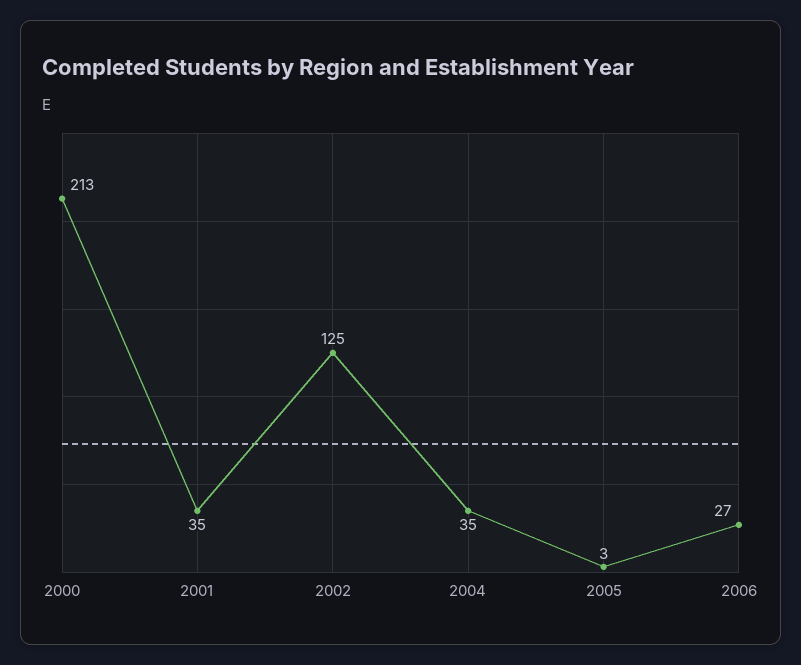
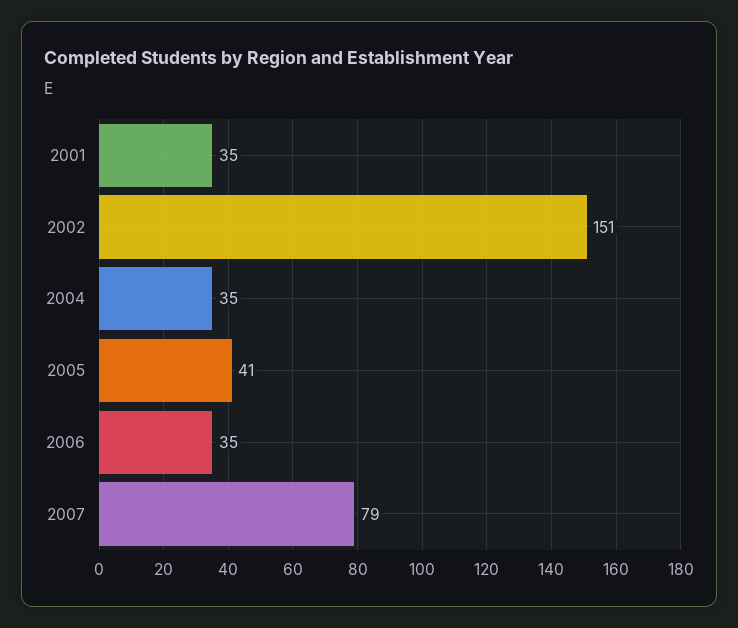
2000: 213 -> none
2002: 125 -> 151
2005: 3 -> 41
2006: 27 -> 35
2007: none -> 79

